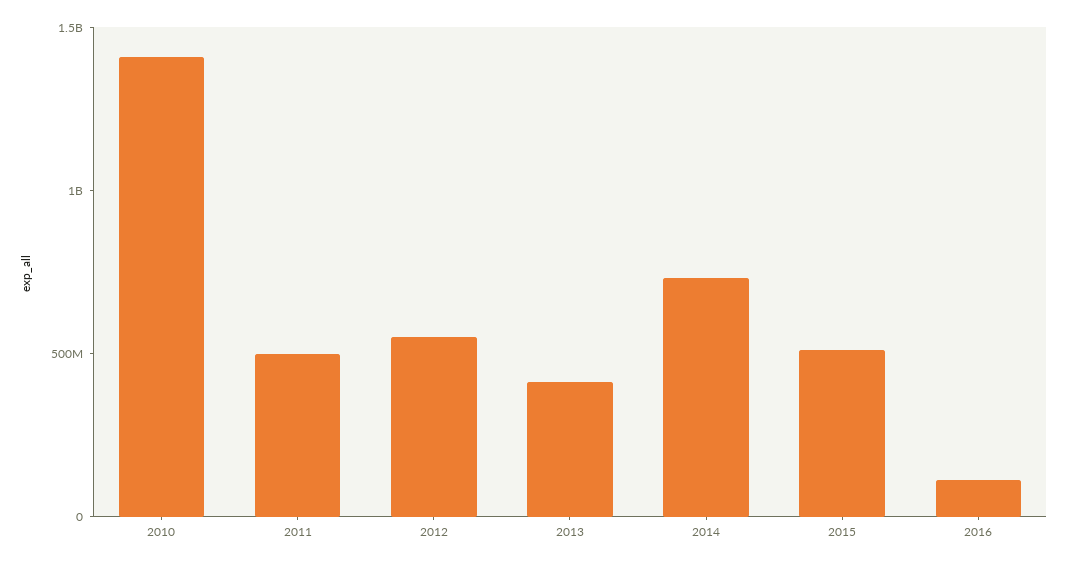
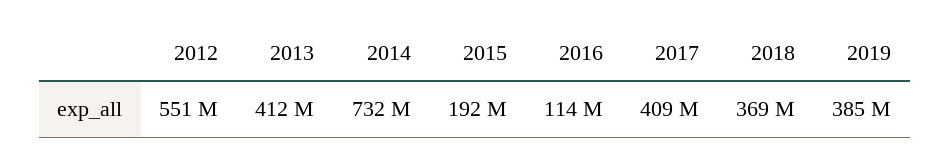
2010: 1400000000 -> none
2011: 500000000 -> none
2015: 500000000 -> 192000000
2017: none -> 409000000
2018: none -> 369000000
2019: none -> 385000000

